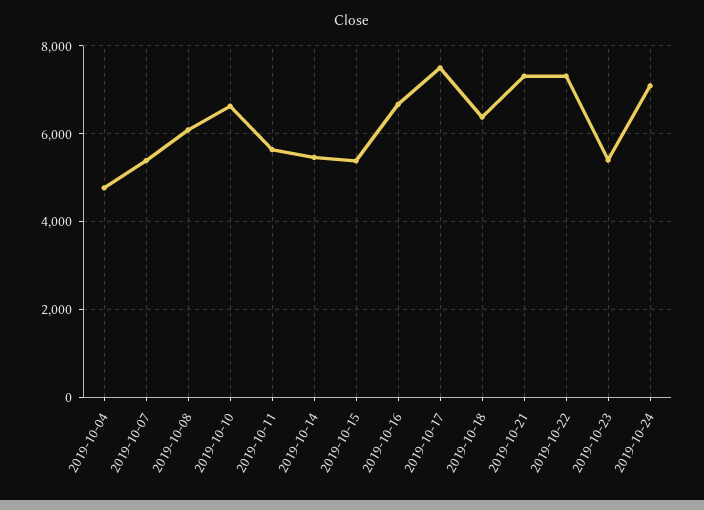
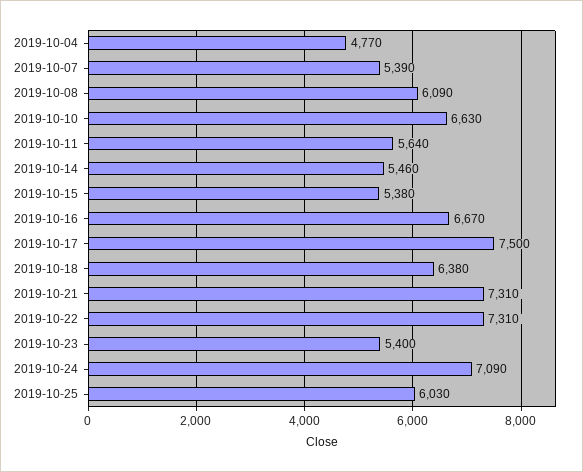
2019-10-25: none -> 6030

